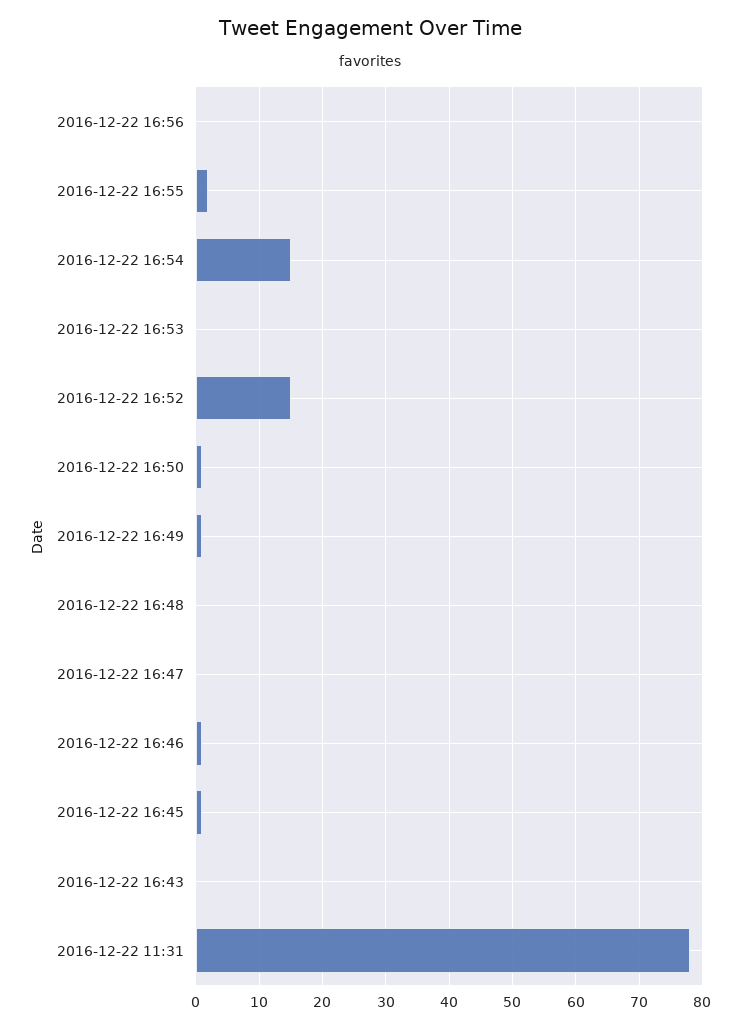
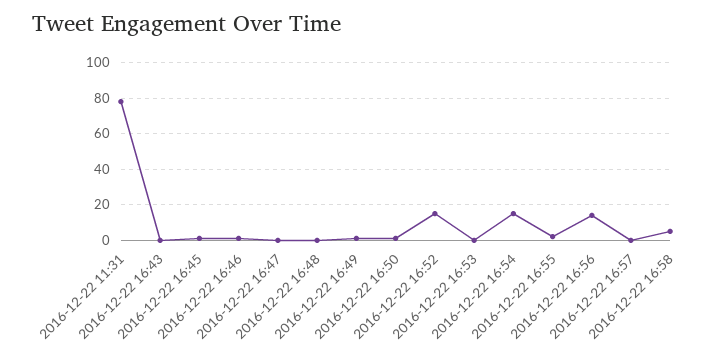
2016-12-22 16:56: 0 -> 15
2016-12-22 16:57: none -> 0
2016-12-22 16:58: none -> 5

